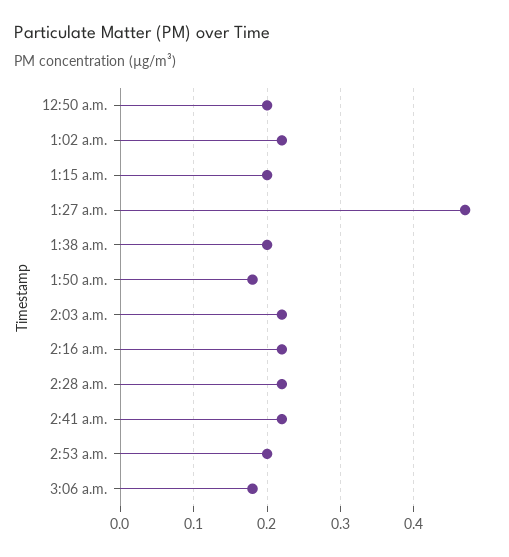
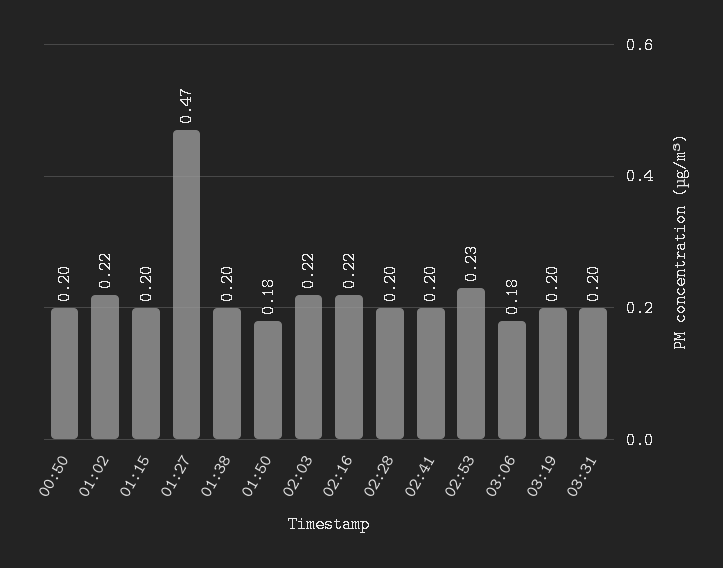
2:28 a.m.: 0.22 -> 0.2
2:41 a.m.: 0.22 -> 0.2
2:53 a.m.: 0.2 -> 0.23
03:19: none -> 0.2
03:31: none -> 0.2

